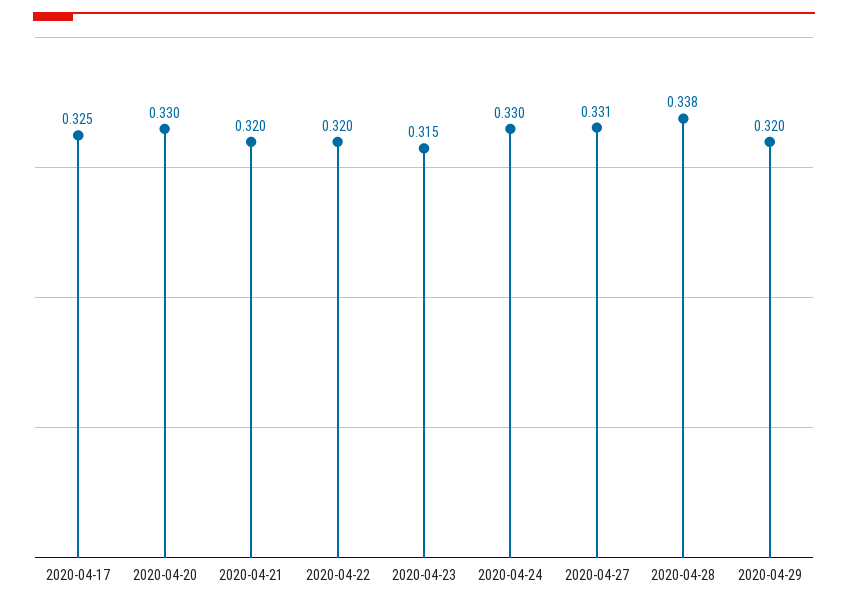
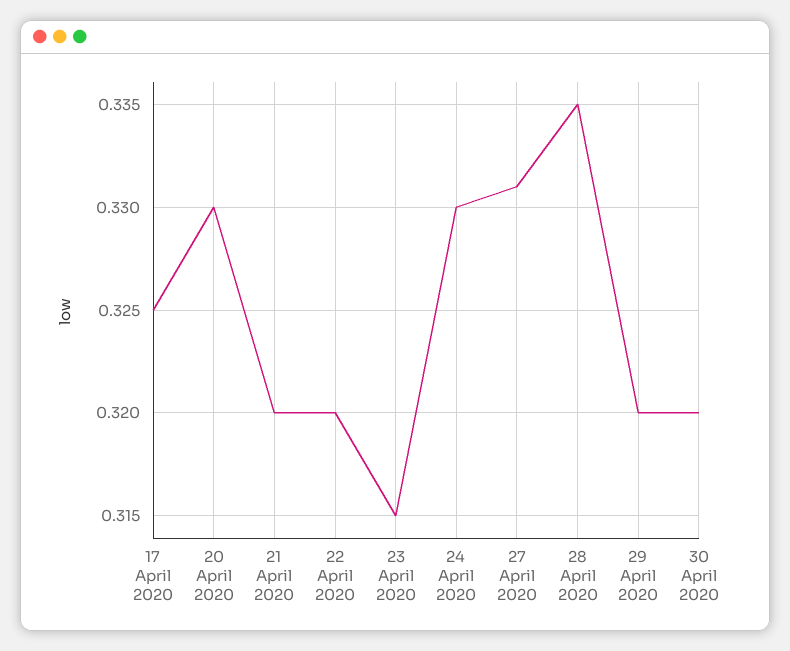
2020-04-28: 0.338 -> 0.335
30 April 2020: none -> 0.32

